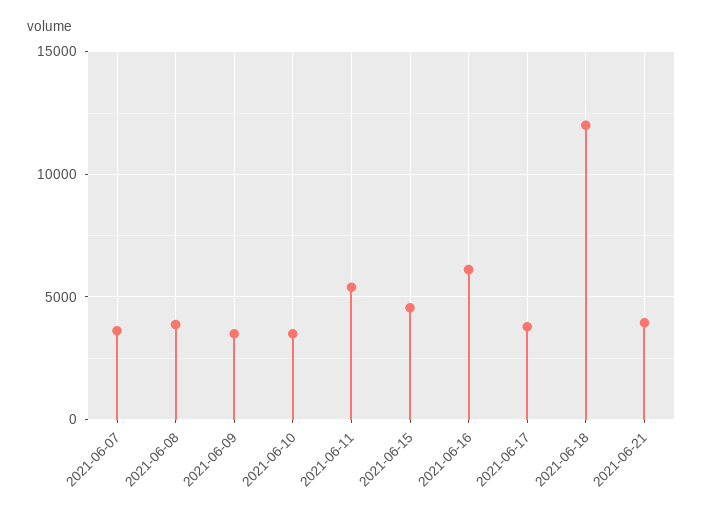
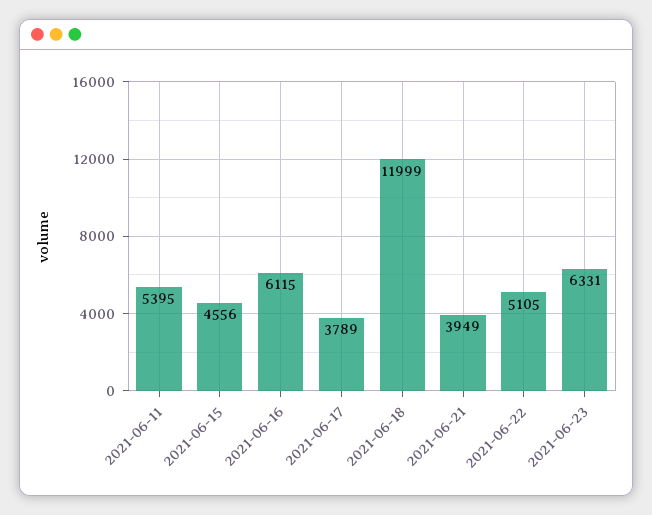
2021-06-07: 3500 -> none
2021-06-08: 4000 -> none
2021-06-09: 3500 -> none
2021-06-10: 3500 -> none
2021-06-22: none -> 5105
2021-06-23: none -> 6331

